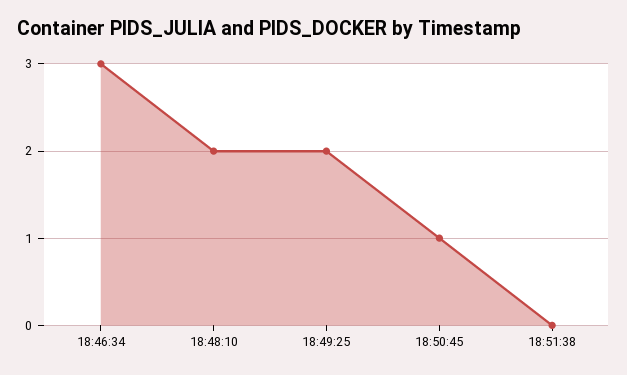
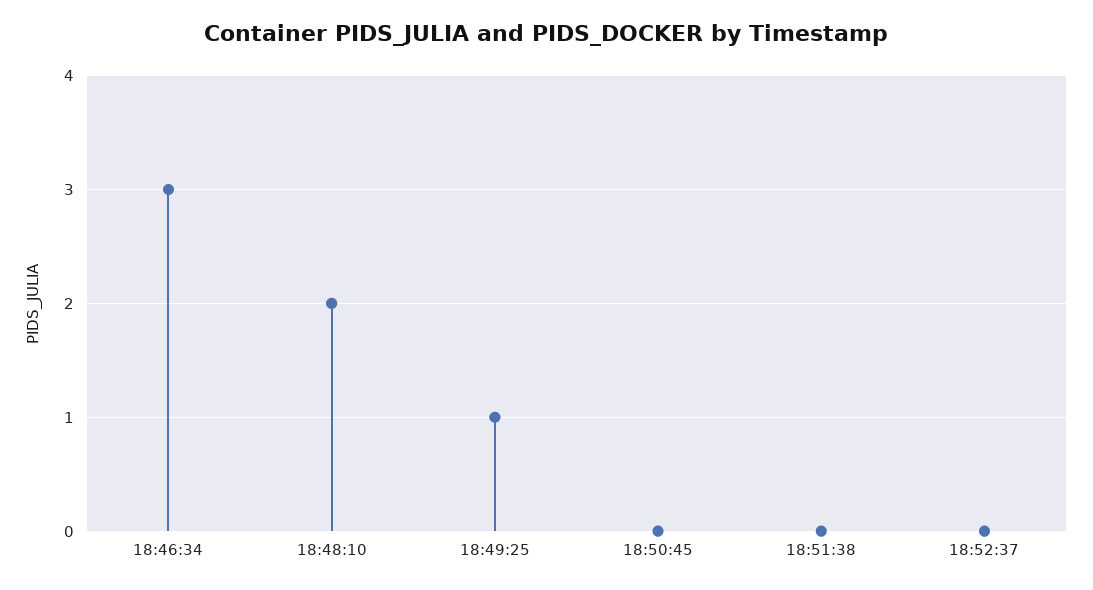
18:49:25: 2 -> 1
18:50:45: 1 -> 0
18:52:37: none -> 0

